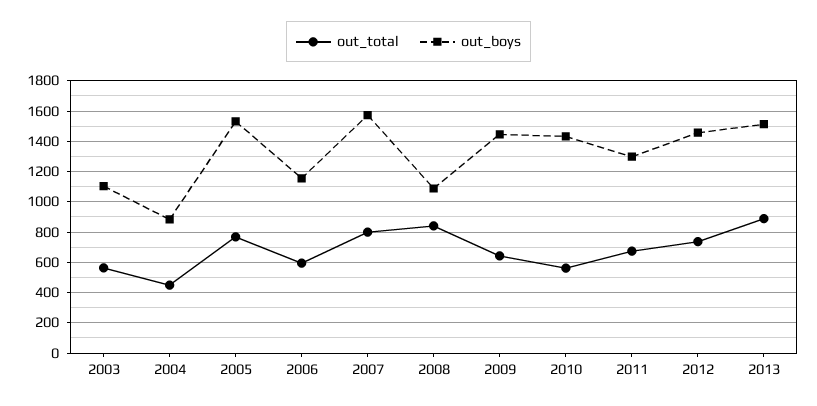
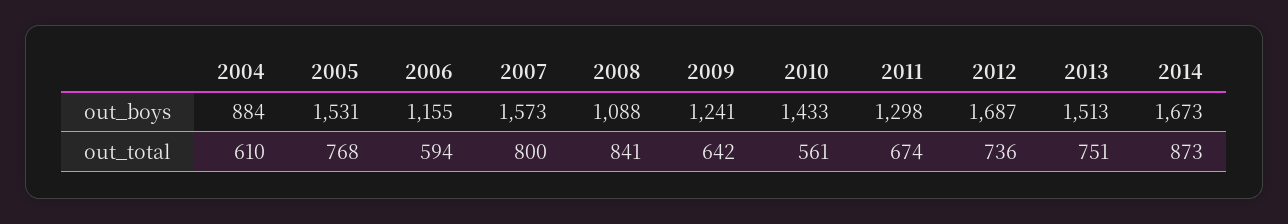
out_total, 2003: 550 -> none
out_boys, 2003: 1100 -> none
out_total, 2004: 450 -> 610
out_boys, 2009: 1450 -> 1241
out_boys, 2012: 1450 -> 1687
out_total, 2013: 900 -> 751
out_boys, 2014: none -> 1673
out_total, 2014: none -> 873

